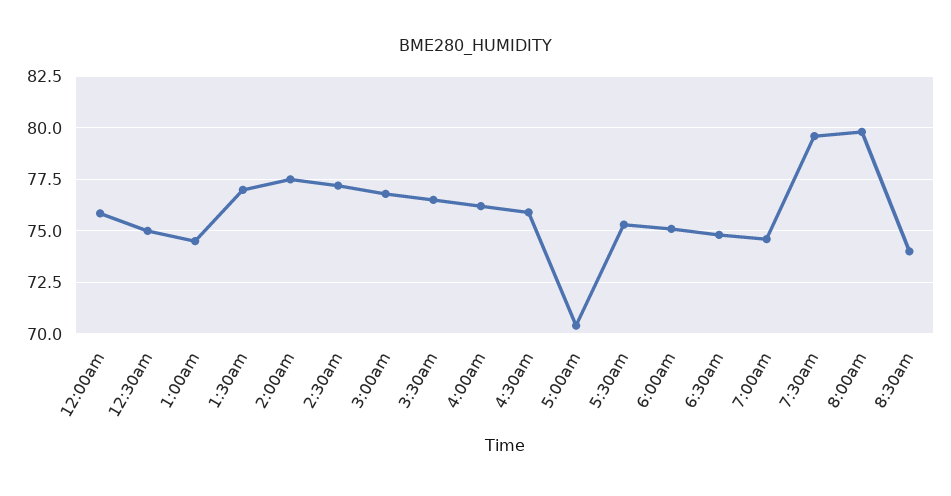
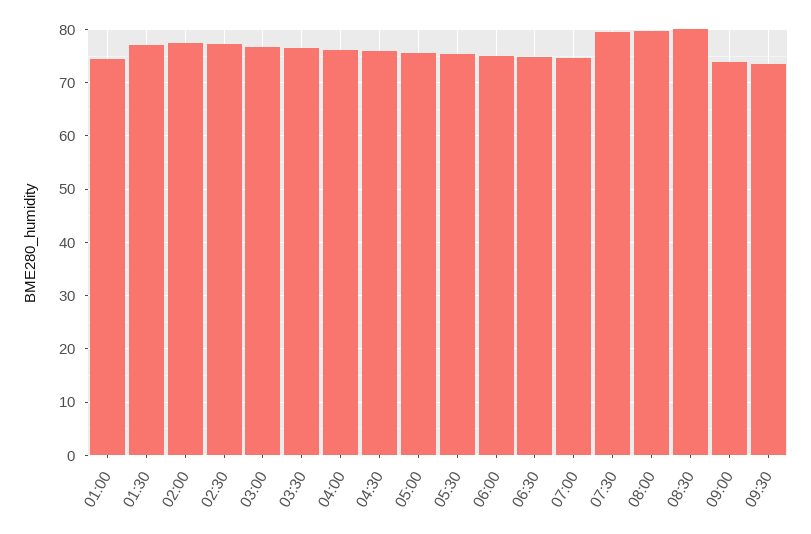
12:00am: 76 -> none
12:30am: 75 -> none
5:00am: 70.5 -> 76
8:30am: 74 -> 80
09:00: none -> 74
09:30: none -> 74

